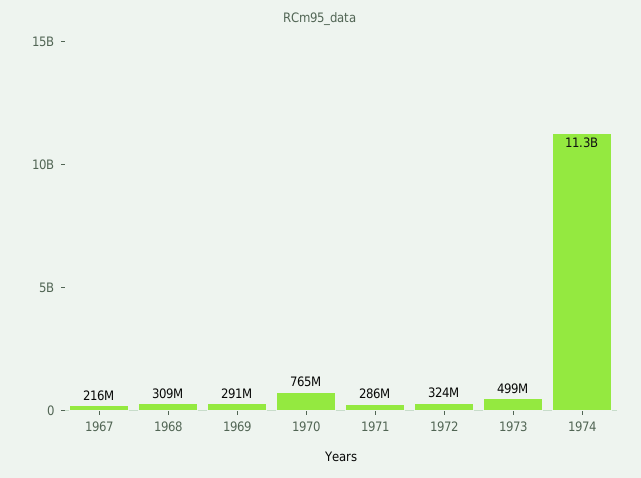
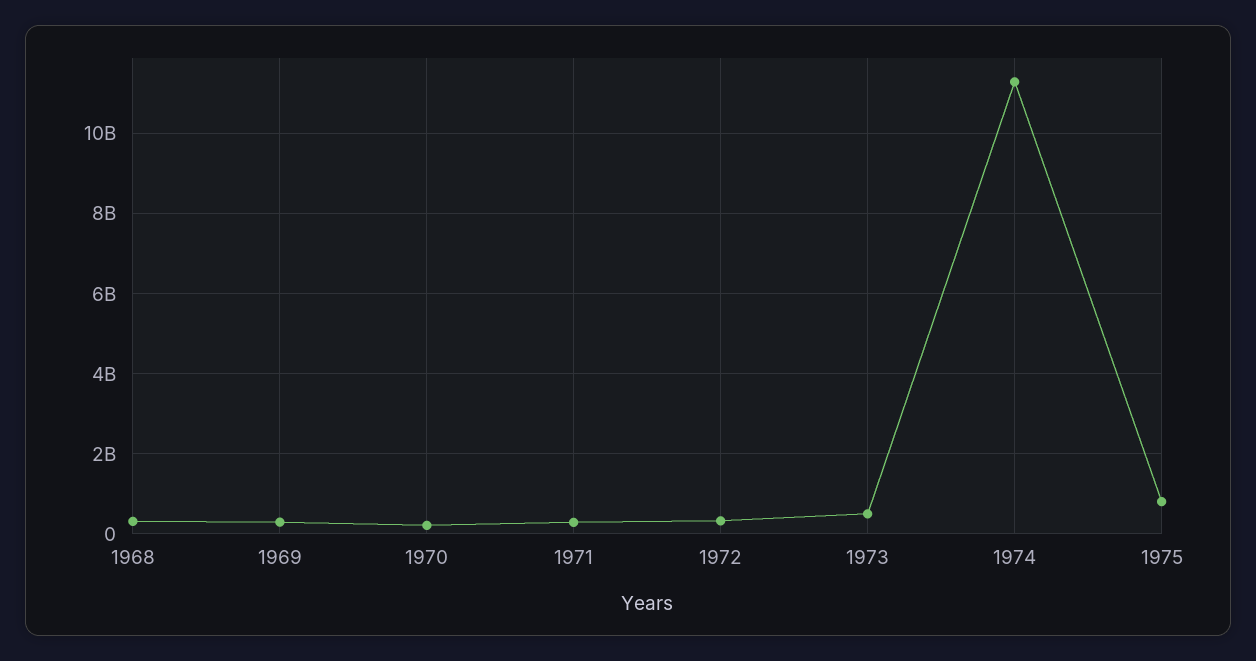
1967: 216000000 -> none
1970: 765000000 -> 200000000
1975: none -> 800000000

